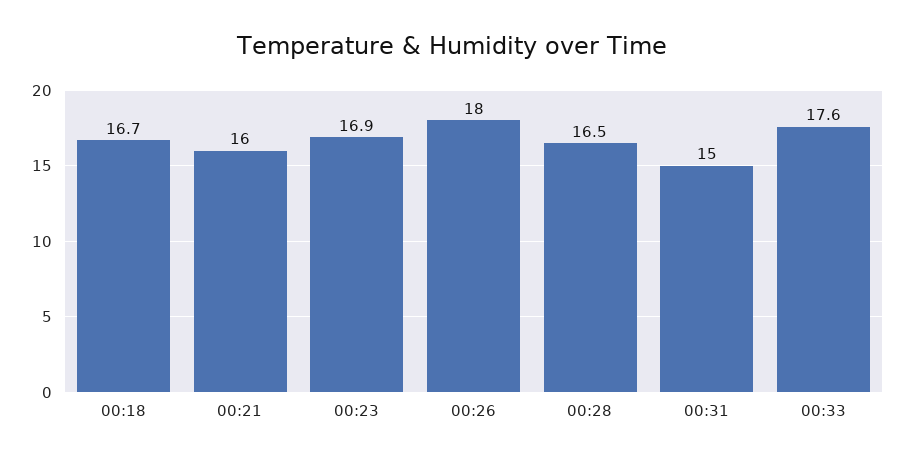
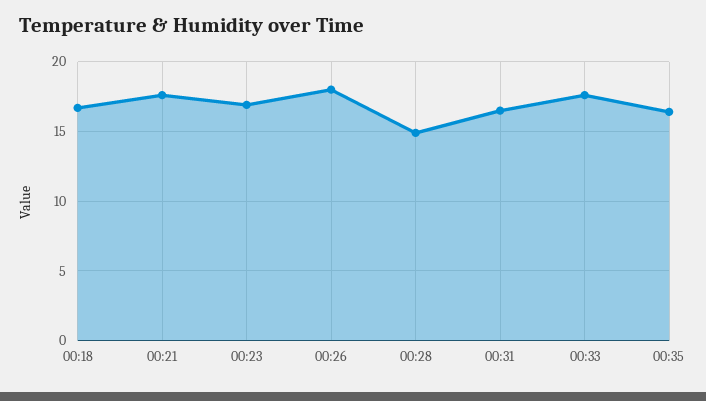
00:21: 16 -> 17.5
00:28: 16.5 -> 15
00:31: 15 -> 16.5
00:35: none -> 16.5

